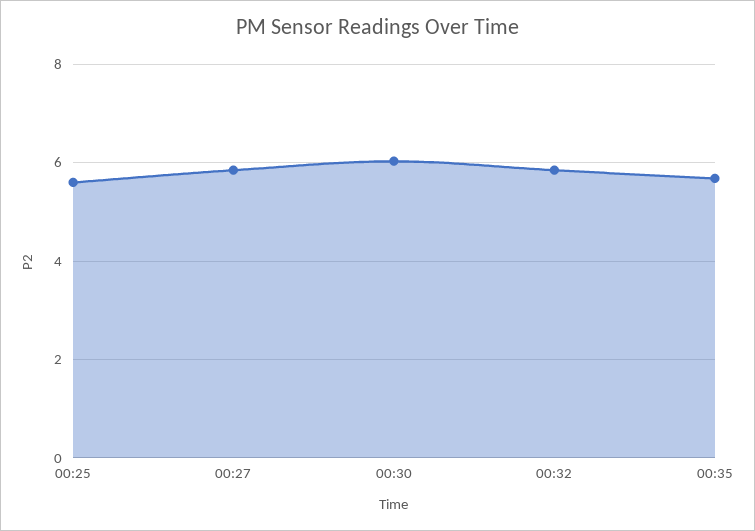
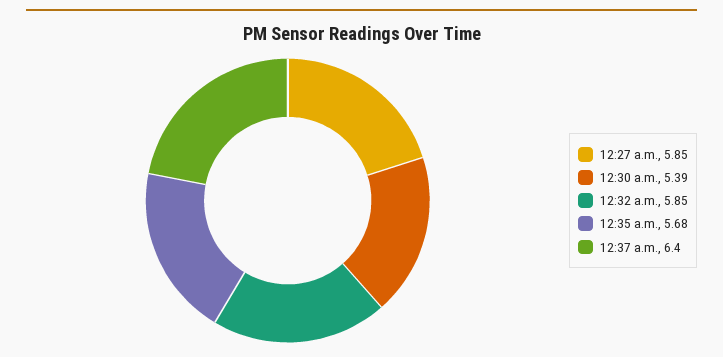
00:25: 5.6 -> none
00:30: 6 -> 5.39
12:37 a.m.: none -> 6.4

